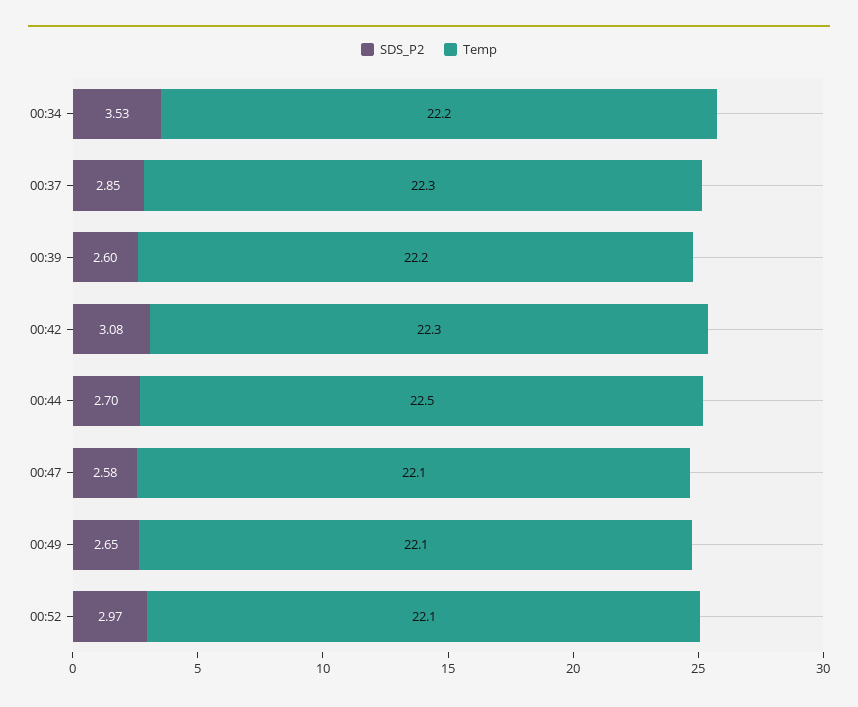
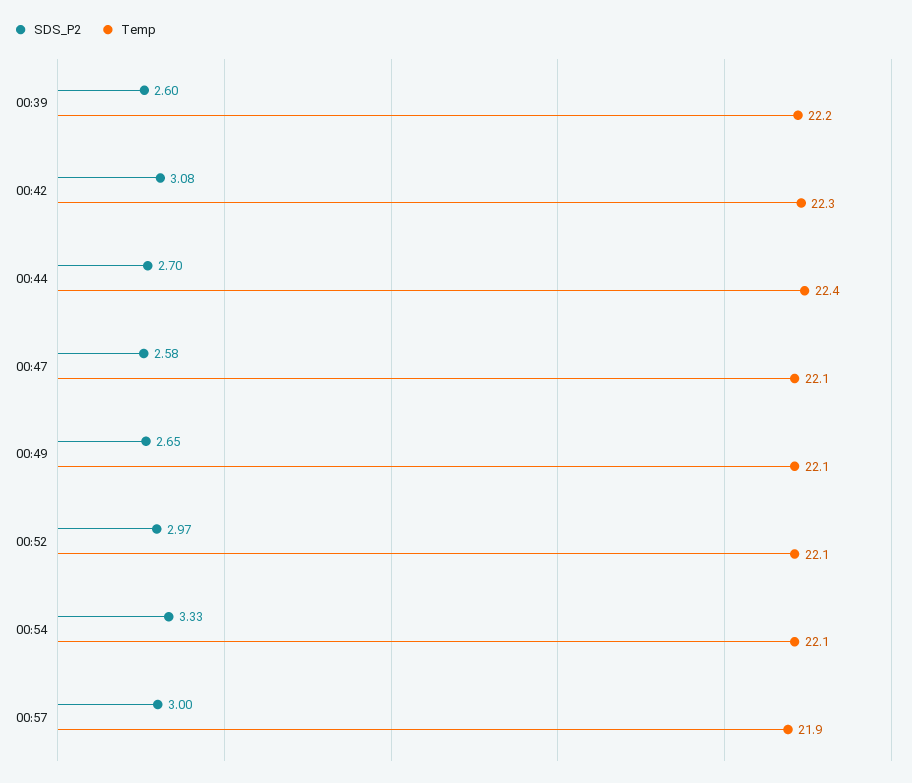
SDS_P2, 00:34: 3.53 -> none
Temp, 00:34: 22.2 -> none
SDS_P2, 00:37: 2.85 -> none
Temp, 00:37: 22.3 -> none
Temp, 00:44: 22.5 -> 22.4
SDS_P2, 00:54: none -> 3.33
Temp, 00:54: none -> 22.1
SDS_P2, 00:57: none -> 3
Temp, 00:57: none -> 21.9

